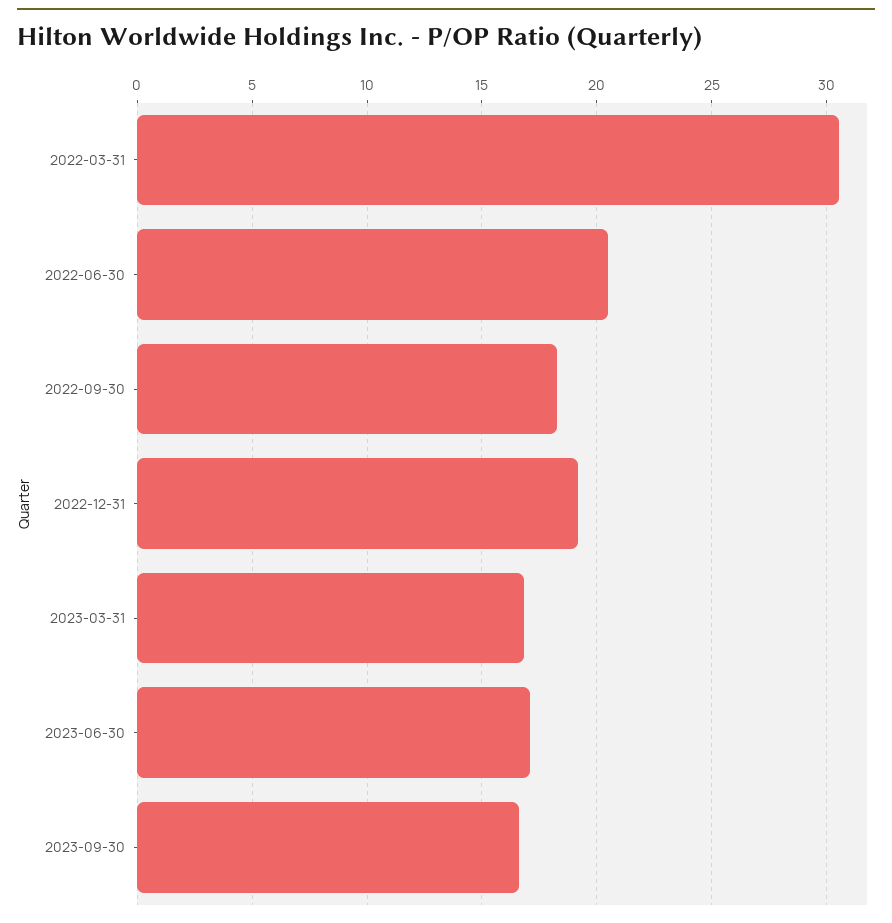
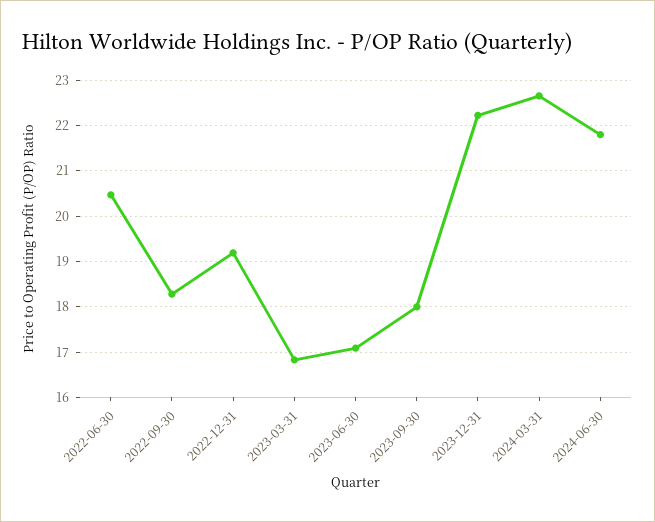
2022-03-31: 30.5 -> none
2023-09-30: 16.5 -> 18
2023-12-31: none -> 22.2
2024-03-31: none -> 22.6
2024-06-30: none -> 21.8

